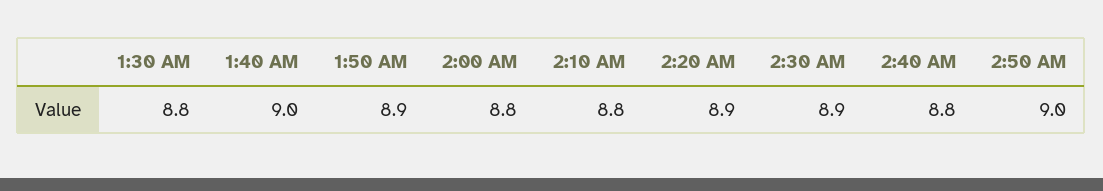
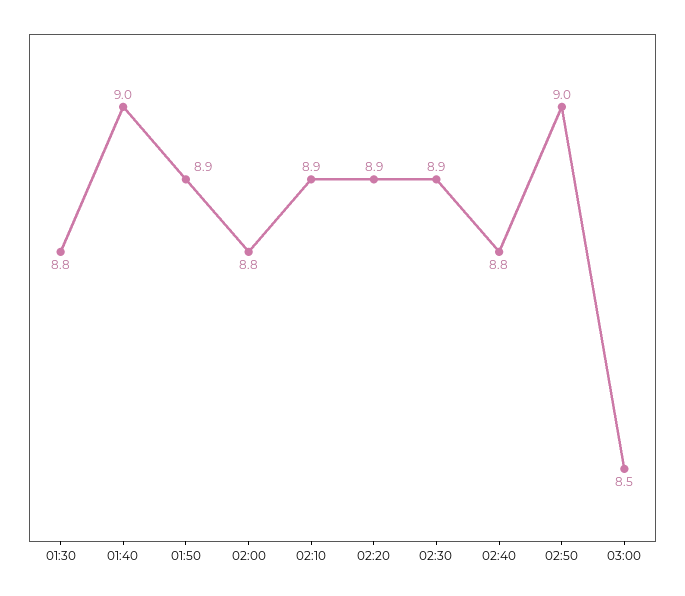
2:10 AM: 8.8 -> 8.9
03:00: none -> 8.5

